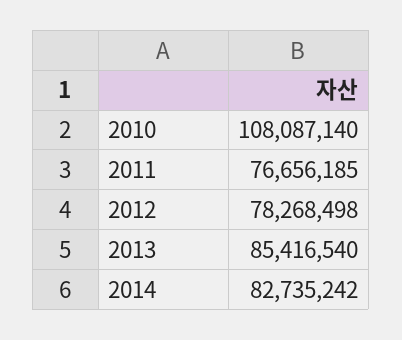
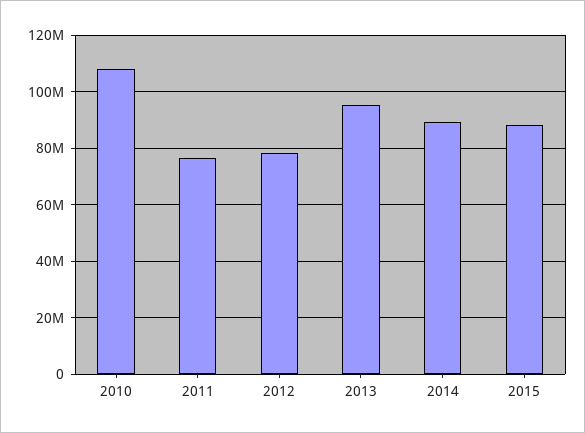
2013: 85416540 -> 95000000
2014: 82735242 -> 90000000
2015: none -> 87500000

